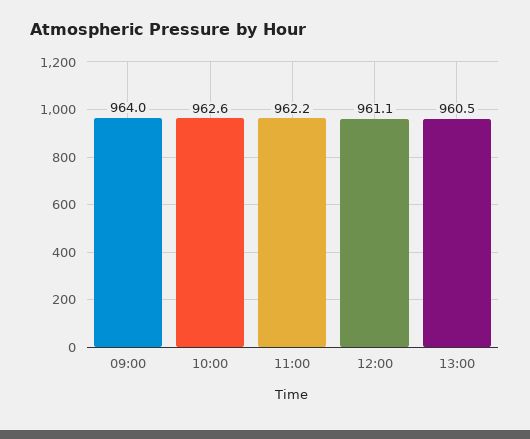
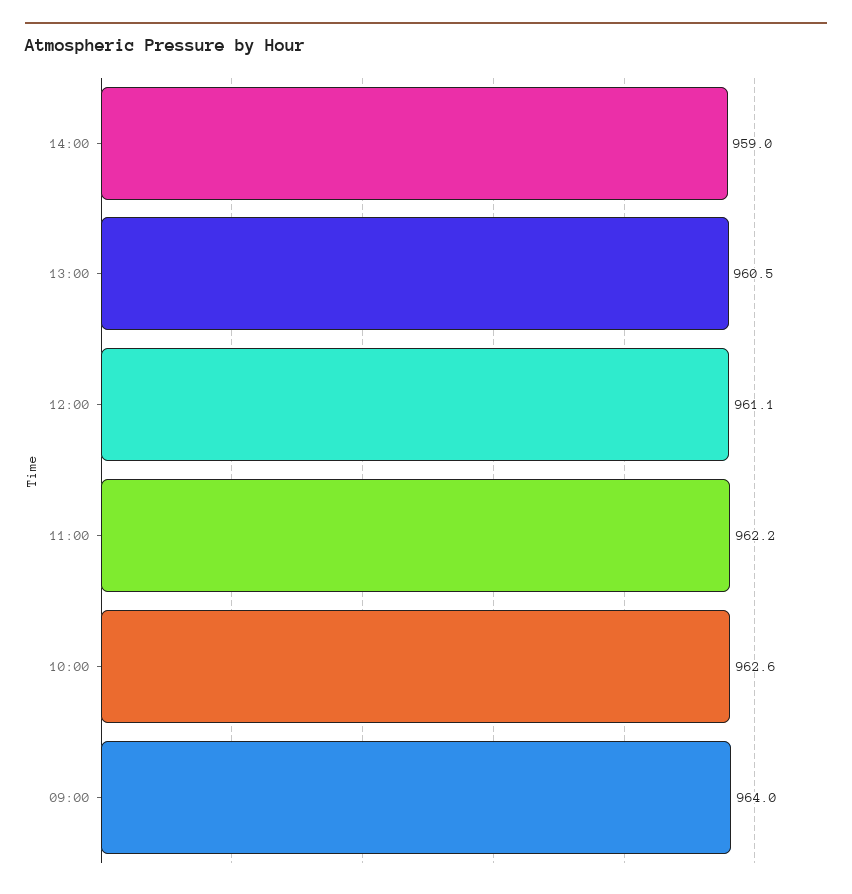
14:00: none -> 959

